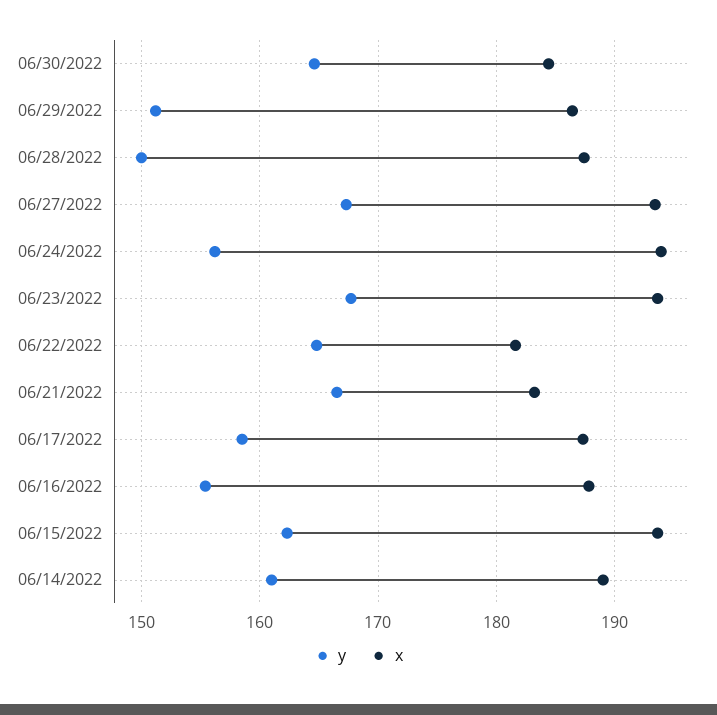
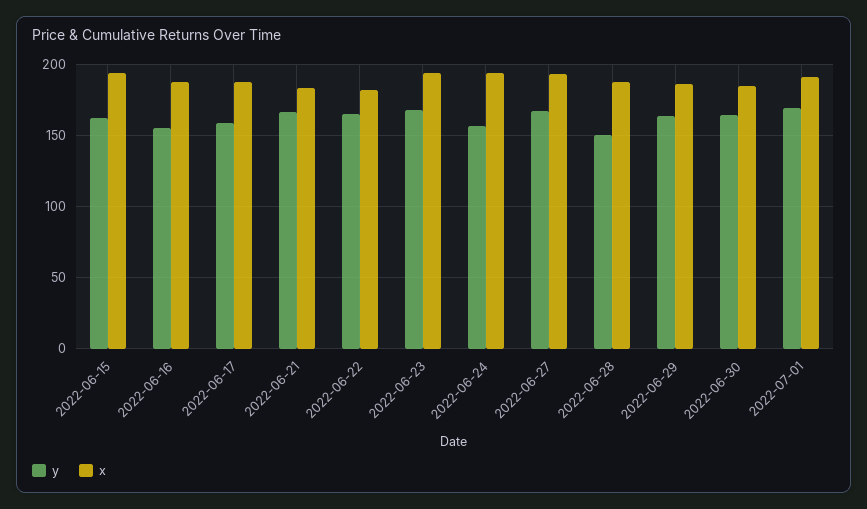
y, 06/29/2022: 151 -> 165
y, 06/14/2022: 161 -> none
x, 06/14/2022: 189 -> none
y, 2022-07-01: none -> 170
x, 2022-07-01: none -> 190

